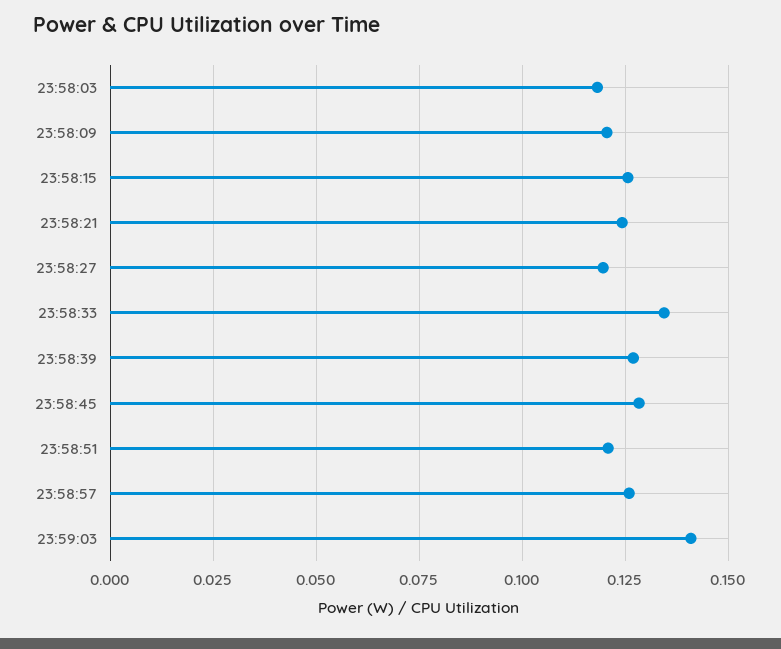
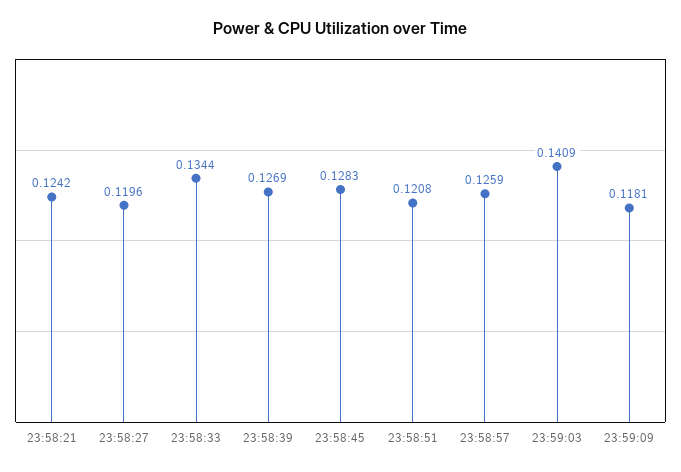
23:58:03: 0.1175 -> none
23:58:09: 0.12 -> none
23:58:15: 0.125 -> none
23:59:09: none -> 0.1181

